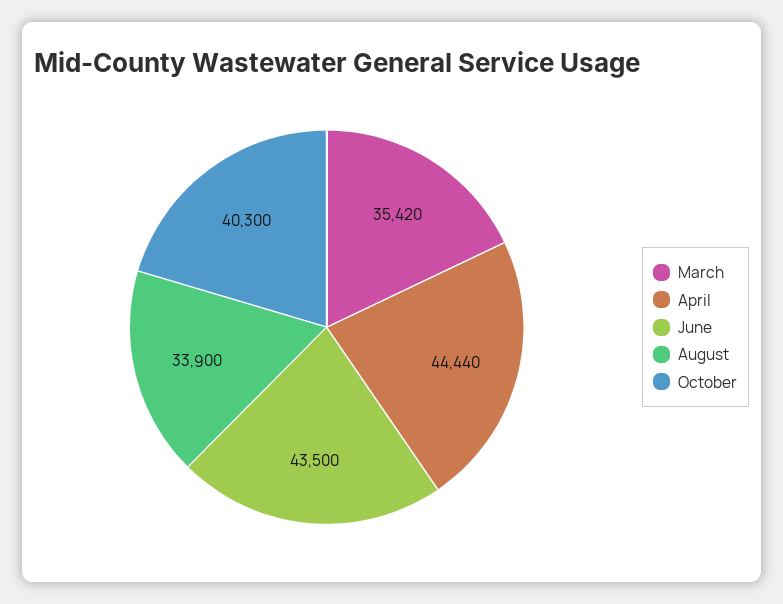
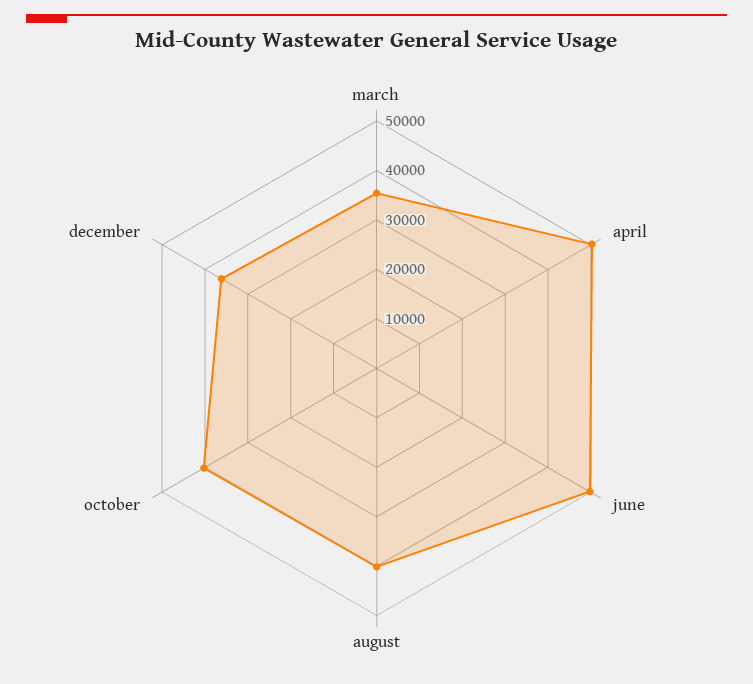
April: 44440 -> 50000
June: 43500 -> 50000
August: 33900 -> 40000
december: none -> 36000

